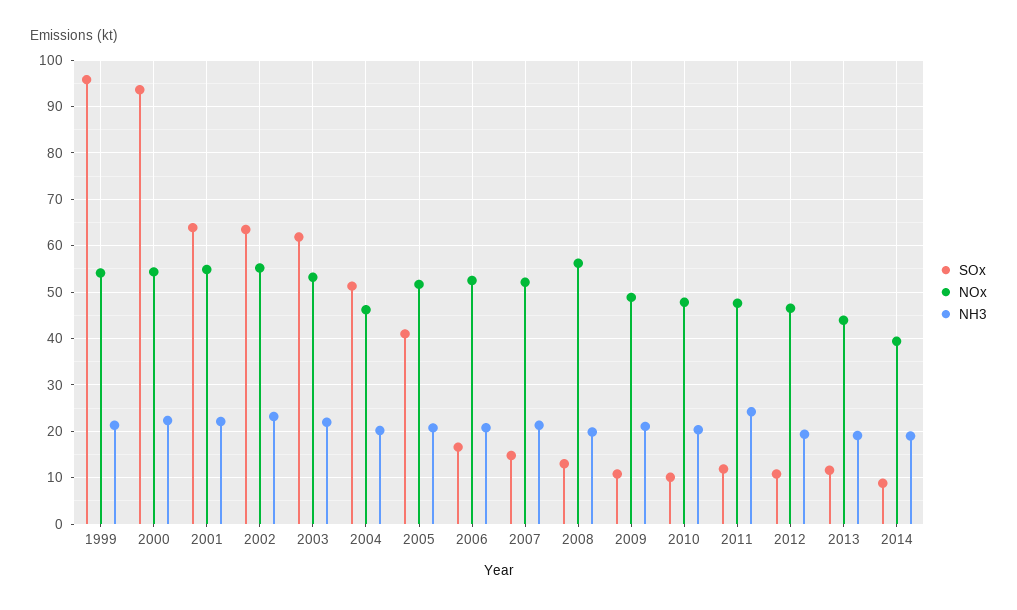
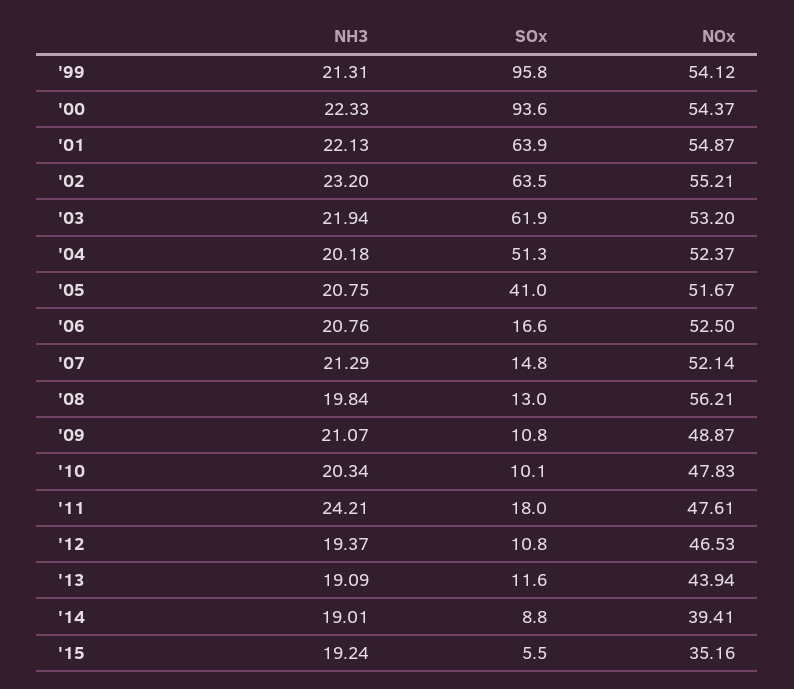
NOx, 2004: 46 -> 52.37
SOx, 2011: 12 -> 18
NH3, '15: none -> 19.24
SOx, '15: none -> 5.5
NOx, '15: none -> 35.16

